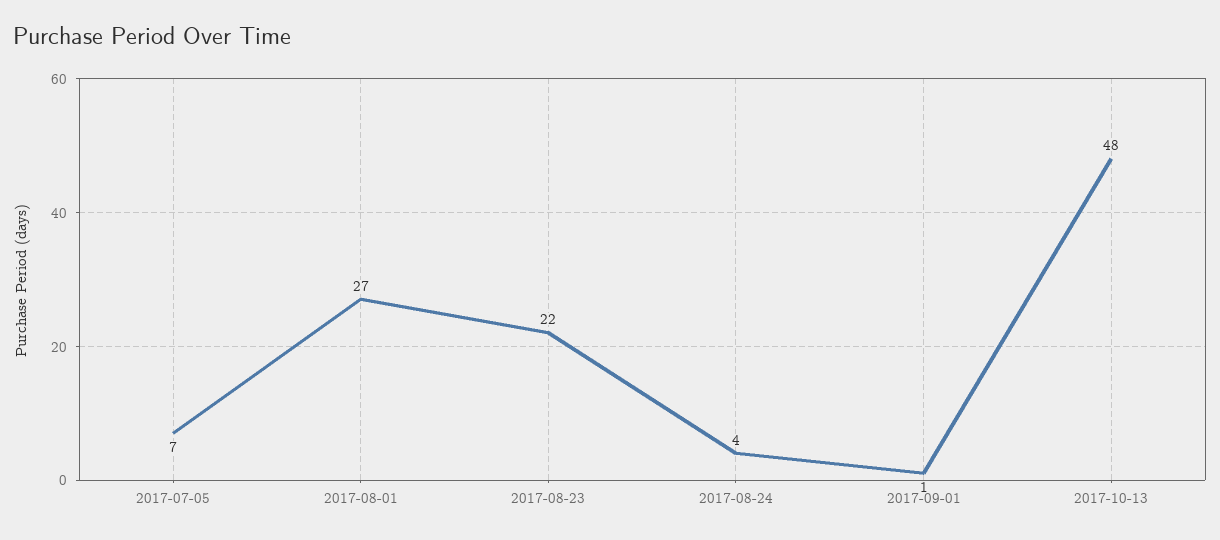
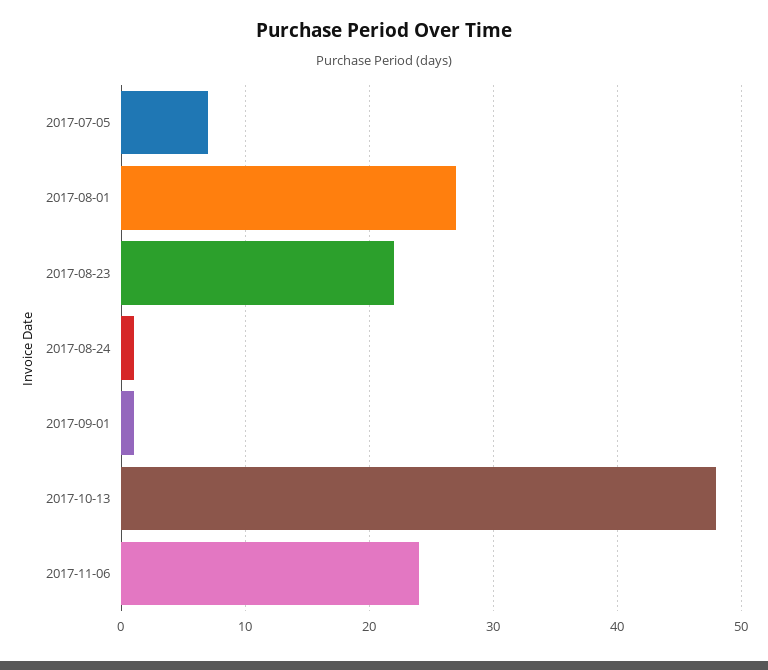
2017-08-24: 4 -> 1
2017-11-06: none -> 24

